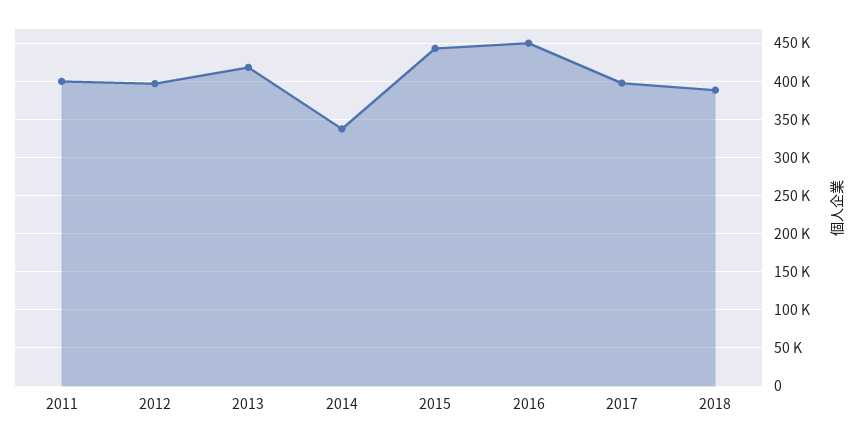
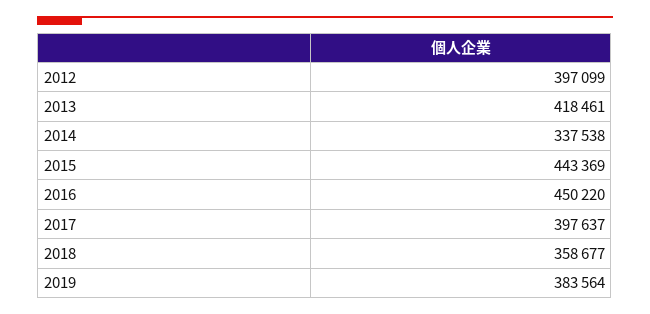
2011: 400000 -> none
2018: 390000 -> 358677
2019: none -> 383564

